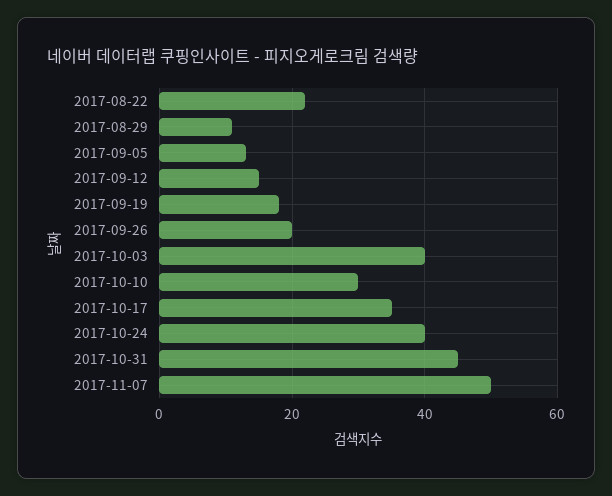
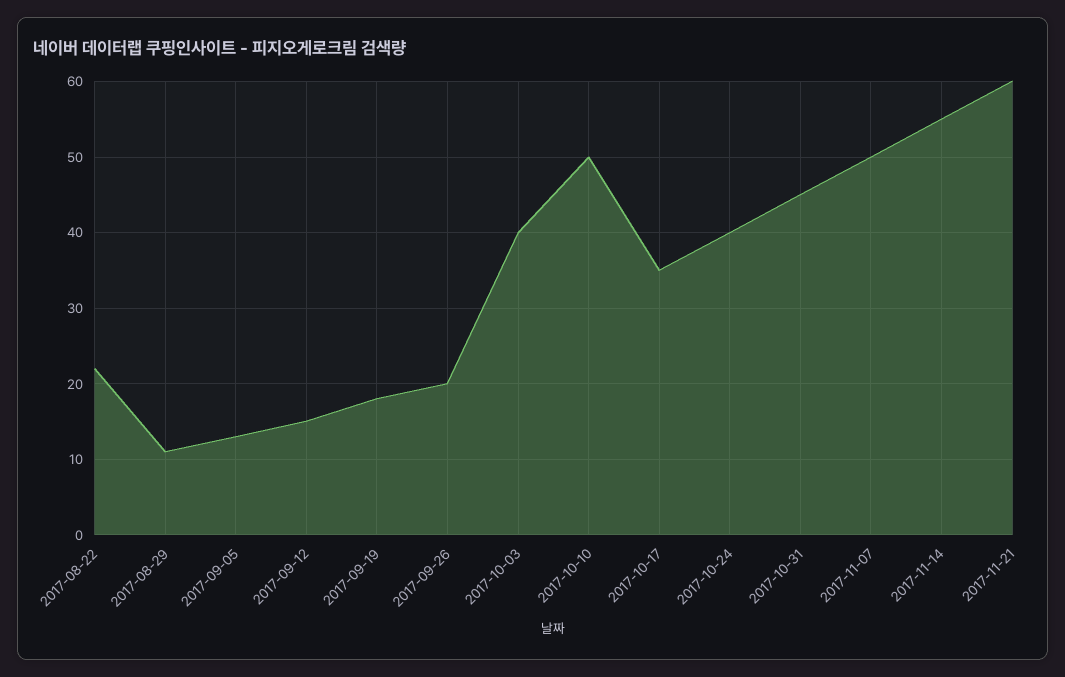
2017-10-10: 30 -> 50
2017-11-14: none -> 55
2017-11-21: none -> 60

